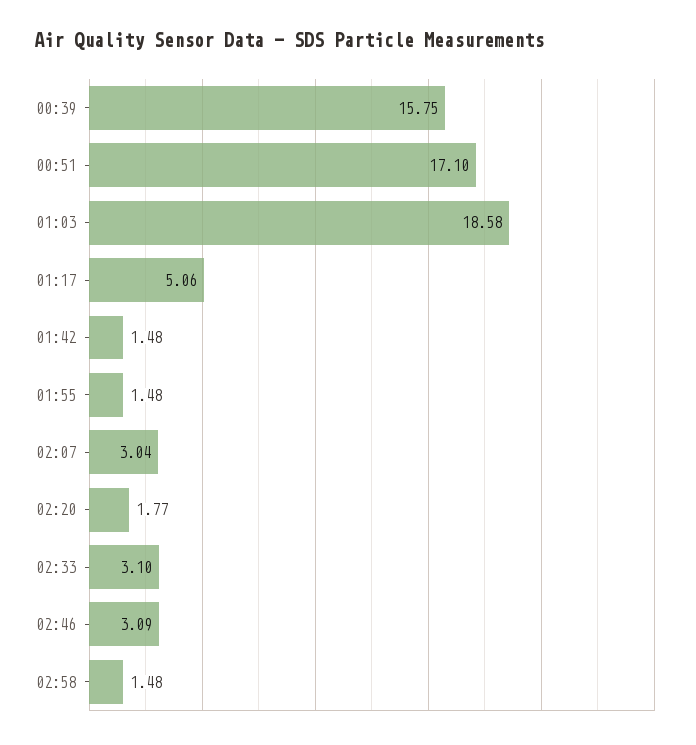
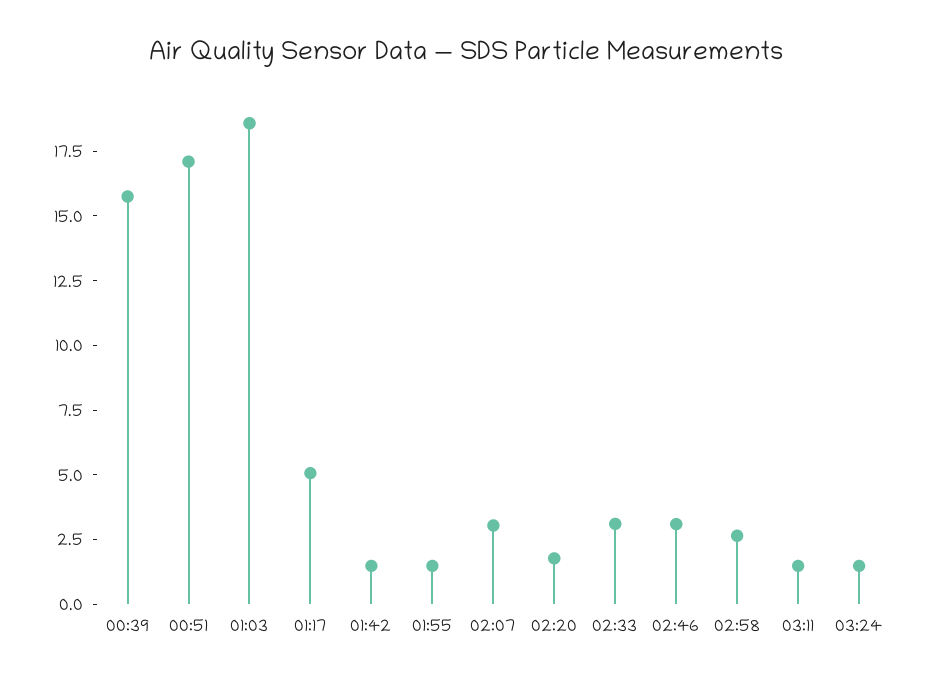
02:58: 1.48 -> 2.5
03:11: none -> 1.5
03:24: none -> 1.5

